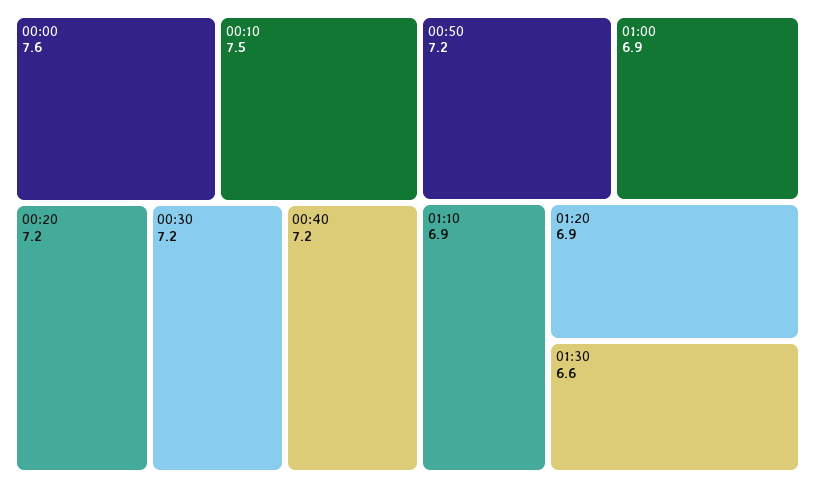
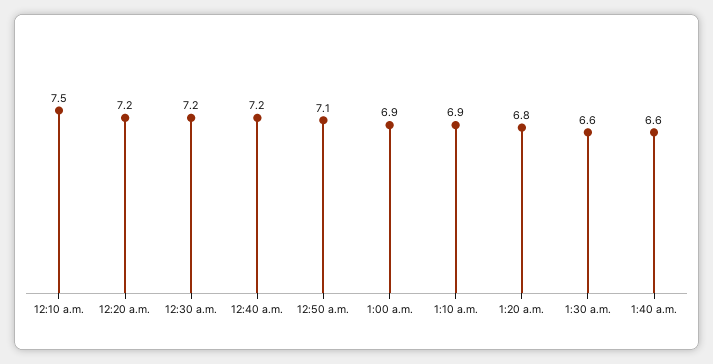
00:00: 7.6 -> none
00:50: 7.2 -> 7.1
01:20: 6.9 -> 6.8
1:40 a.m.: none -> 6.6

